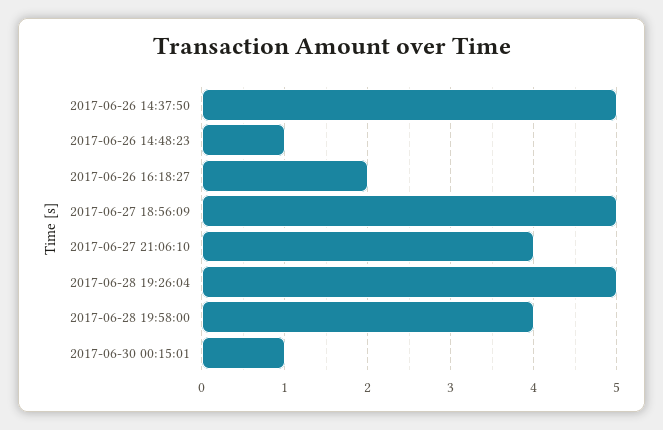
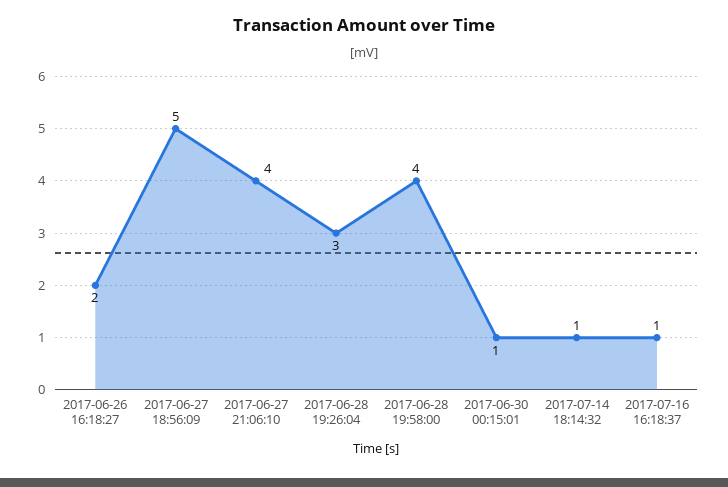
2017-06-26 14:37:50: 5 -> none
2017-06-26 14:48:23: 1 -> none
2017-06-28 19:26:04: 5 -> 3
2017-07-14 18:14:32: none -> 1
2017-07-16 16:18:37: none -> 1

